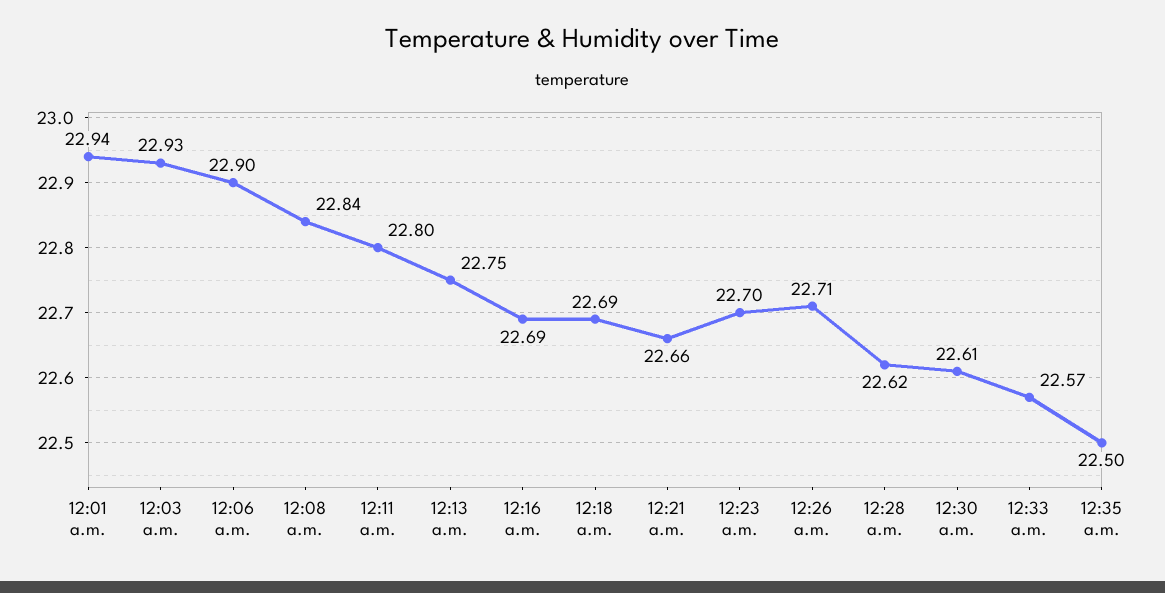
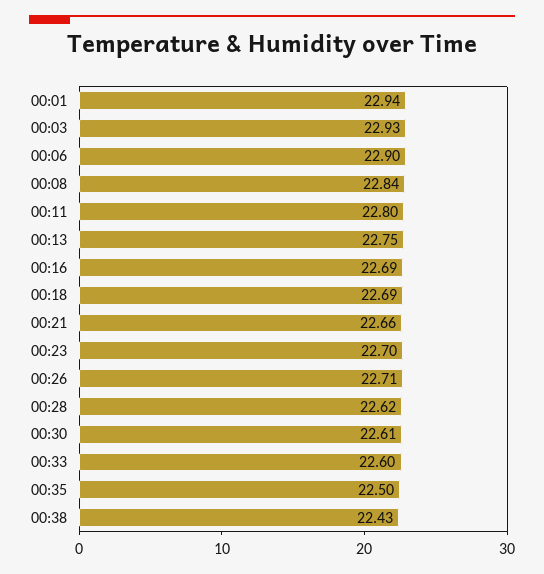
12:33 a.m.: 22.57 -> 22.6
00:38: none -> 22.43

